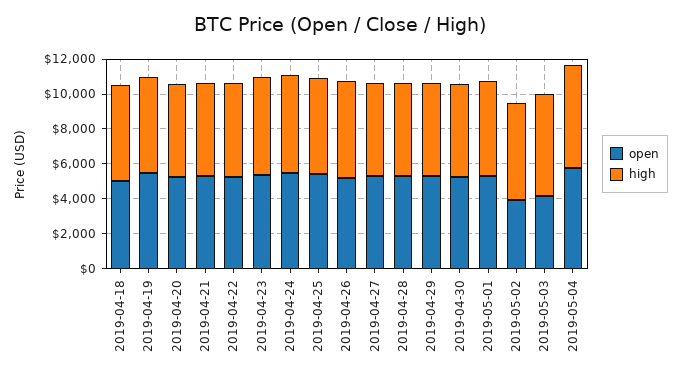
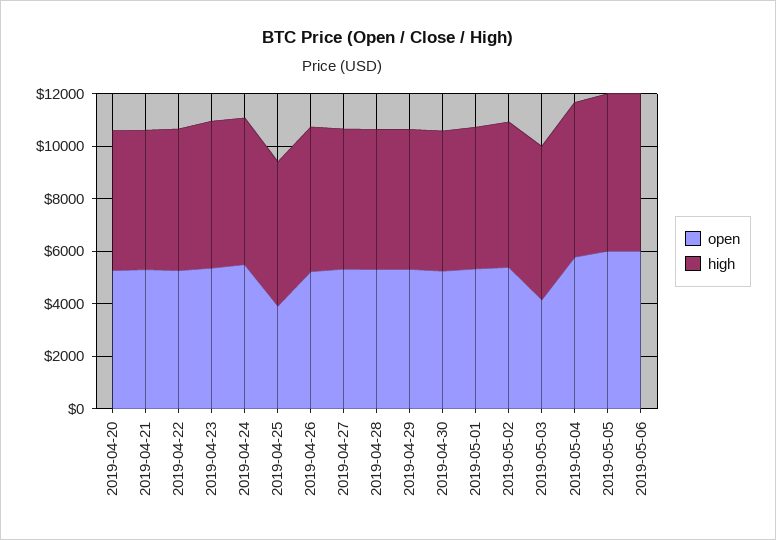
open, 2019-04-18: 5000 -> none
high, 2019-04-18: 5500 -> none
open, 2019-04-19: 5500 -> none
high, 2019-04-19: 5500 -> none
open, 2019-04-25: 5500 -> 4000
open, 2019-05-02: 4000 -> 5500
open, 2019-05-05: none -> 6000
high, 2019-05-05: none -> 6000
open, 2019-05-06: none -> 6000
high, 2019-05-06: none -> 6000

